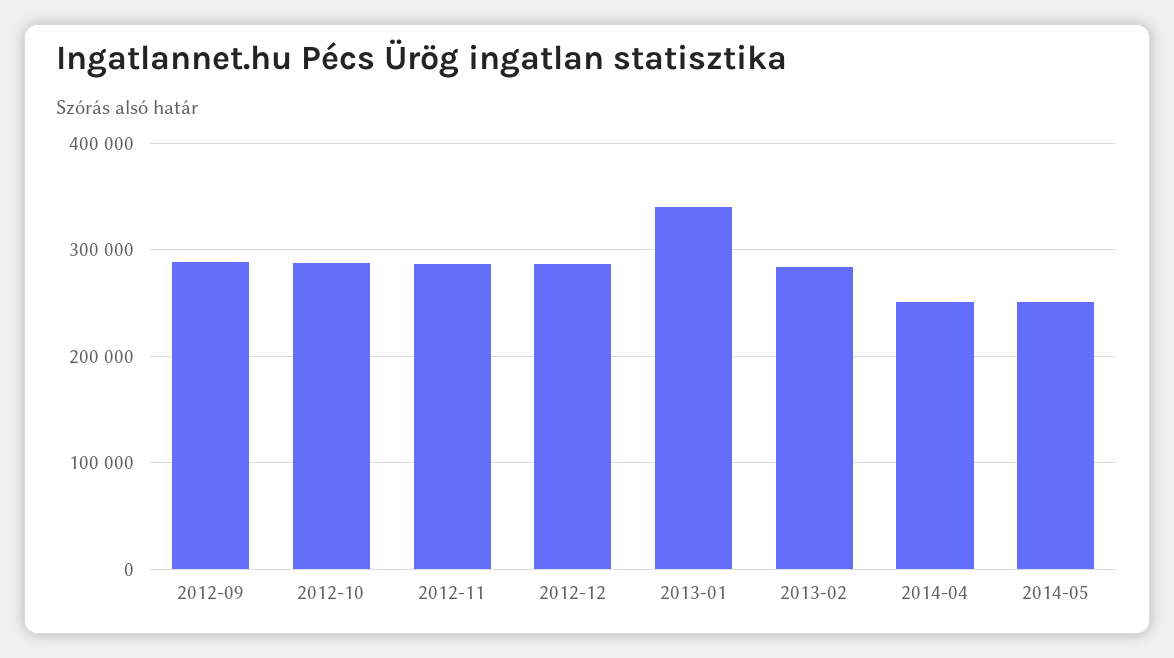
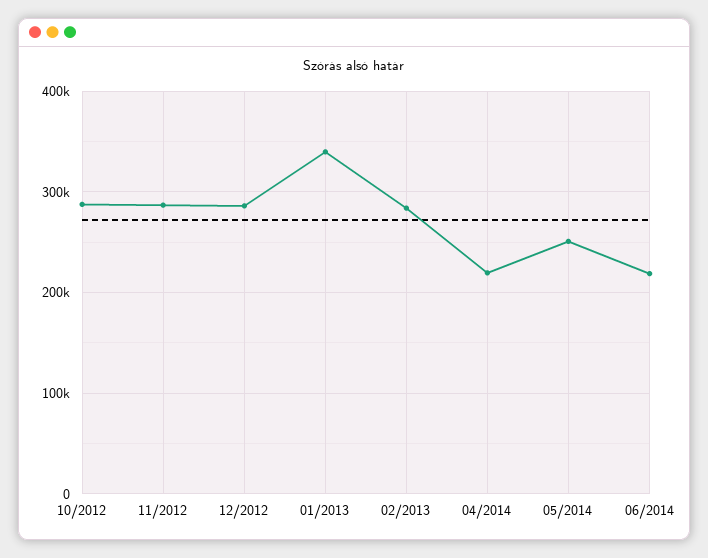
2012-09: 290000 -> none
2014-04: 250000 -> 220000
06/2014: none -> 220000

